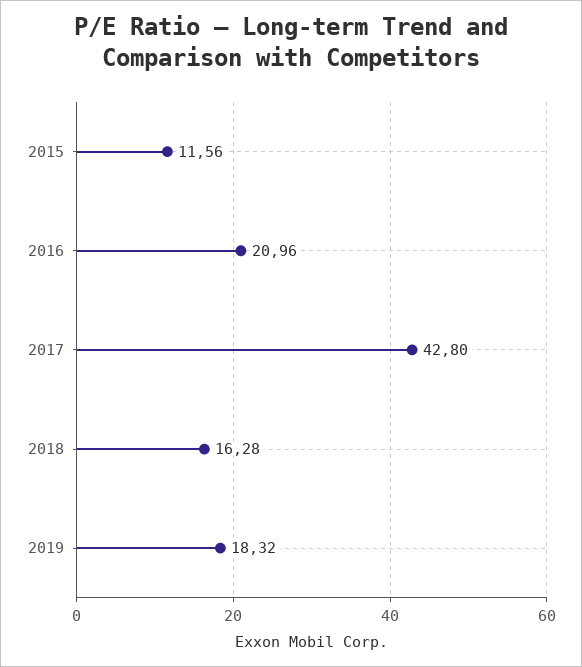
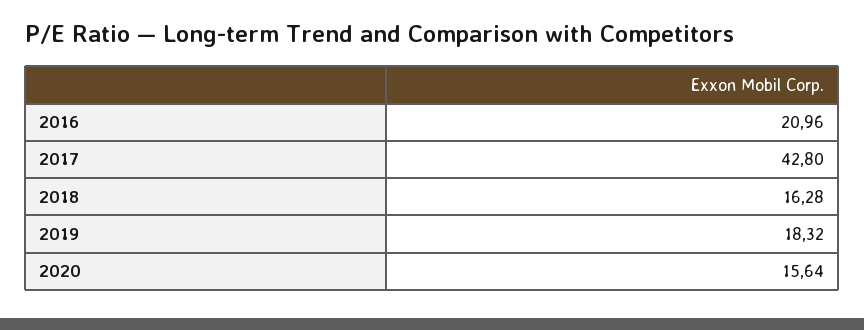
2015: 11.56 -> none
2020: none -> 15.64

